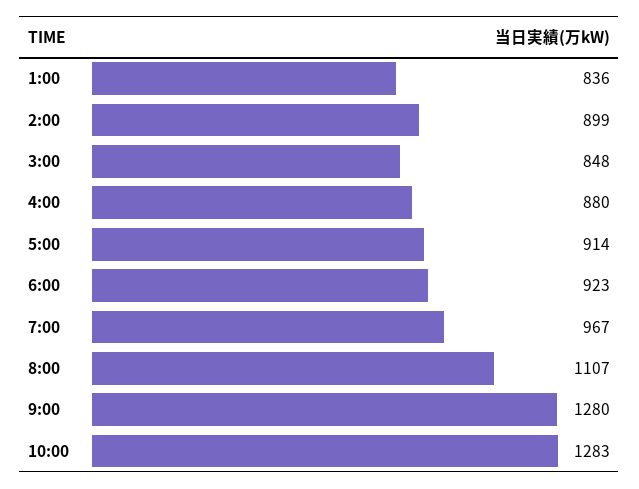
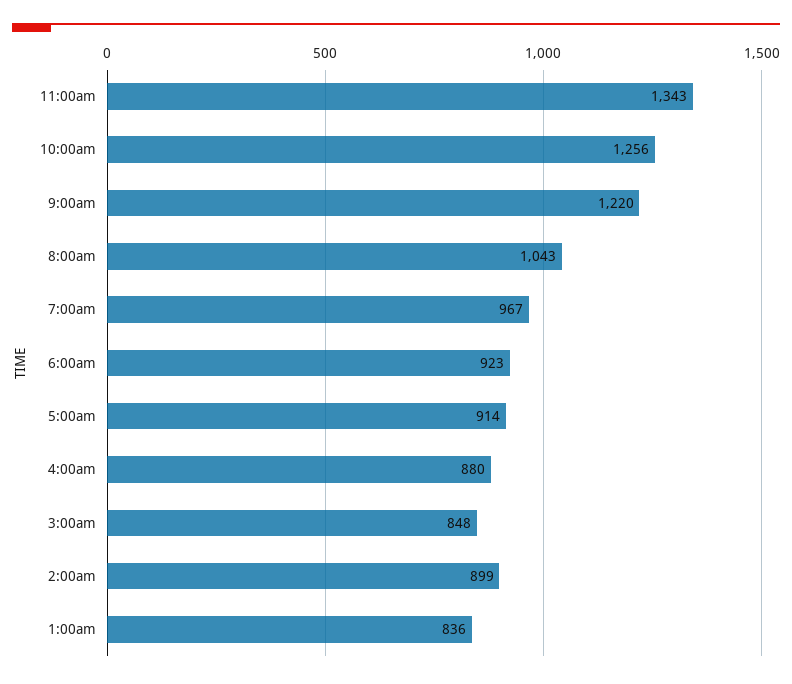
8:00: 1107 -> 1043
9:00: 1280 -> 1220
10:00: 1283 -> 1256
11:00am: none -> 1343

